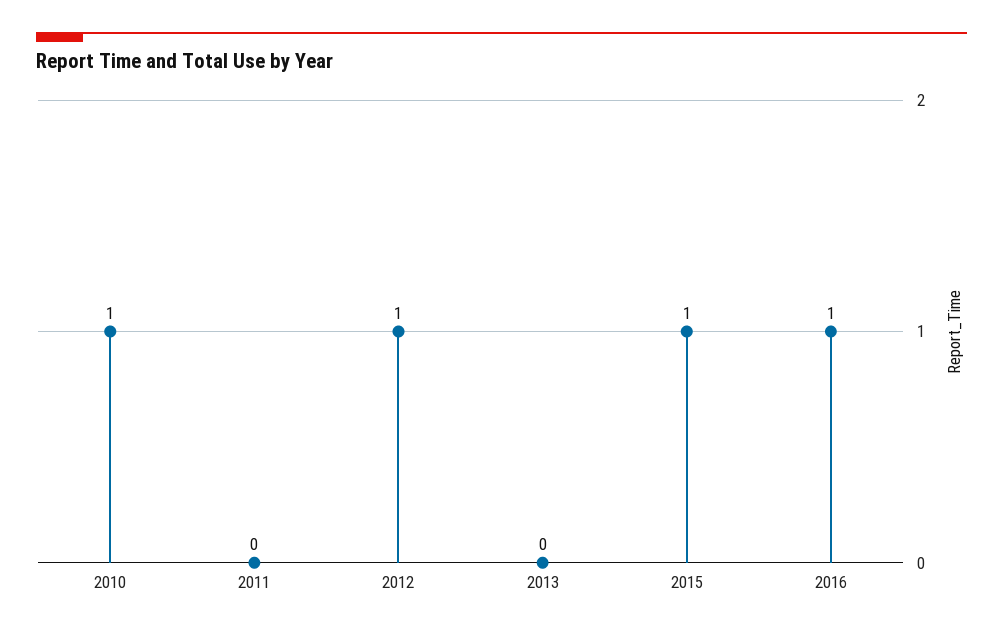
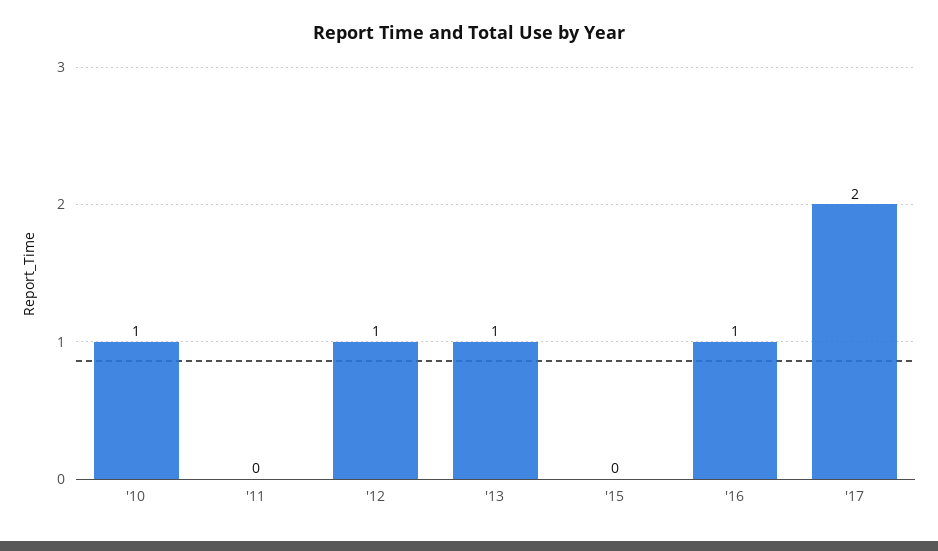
2013: 0 -> 1
2015: 1 -> 0
'17: none -> 2

